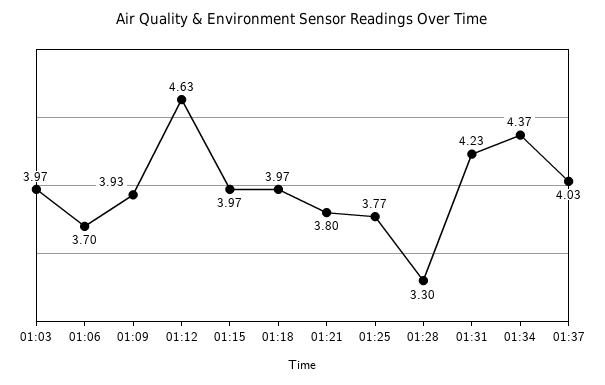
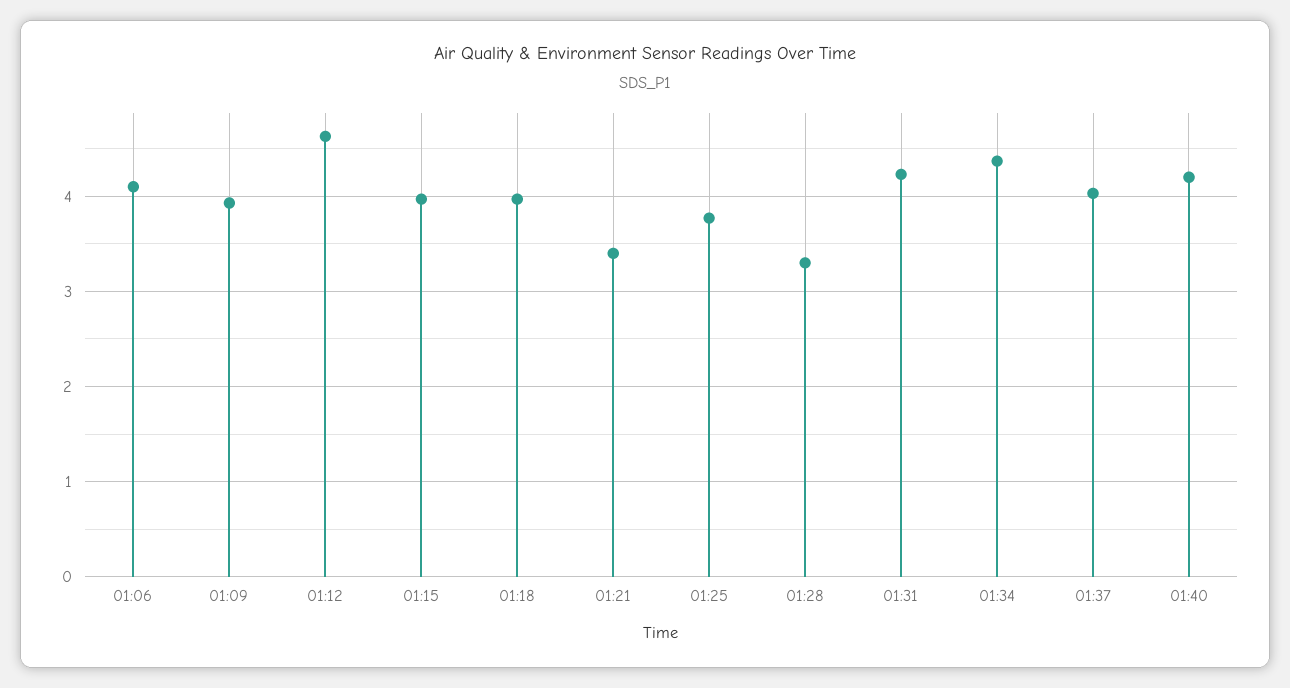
01:03: 3.97 -> none
01:06: 3.7 -> 4.1
01:21: 3.8 -> 3.4
01:40: none -> 4.2

